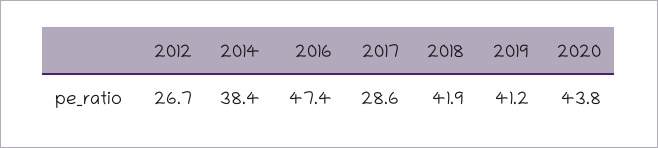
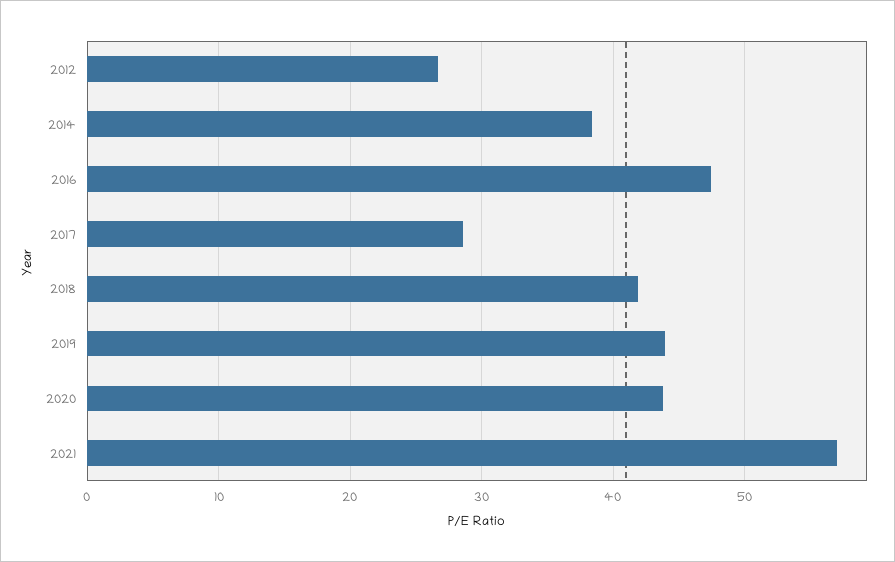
2019: 41.2 -> 44
2021: none -> 57

